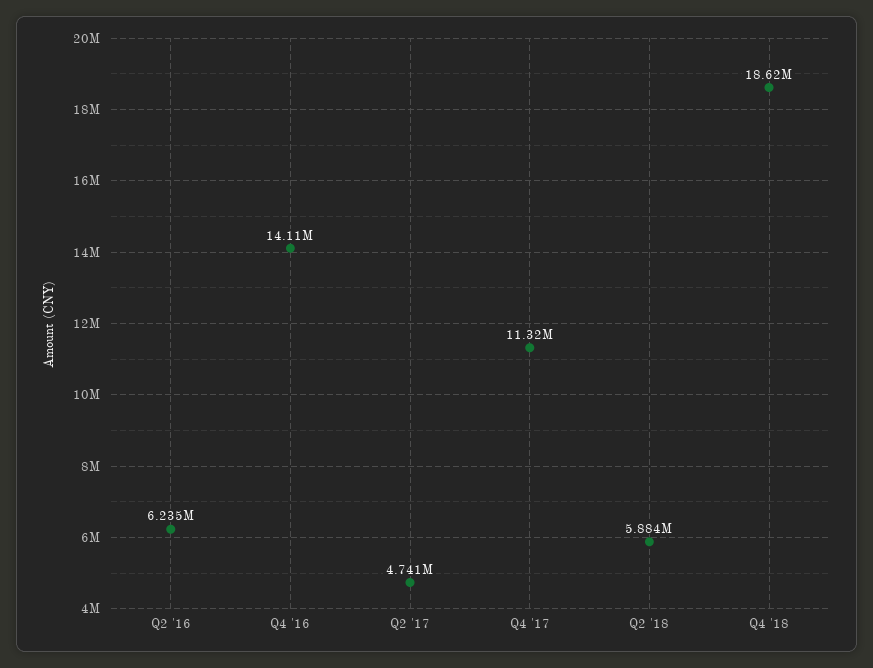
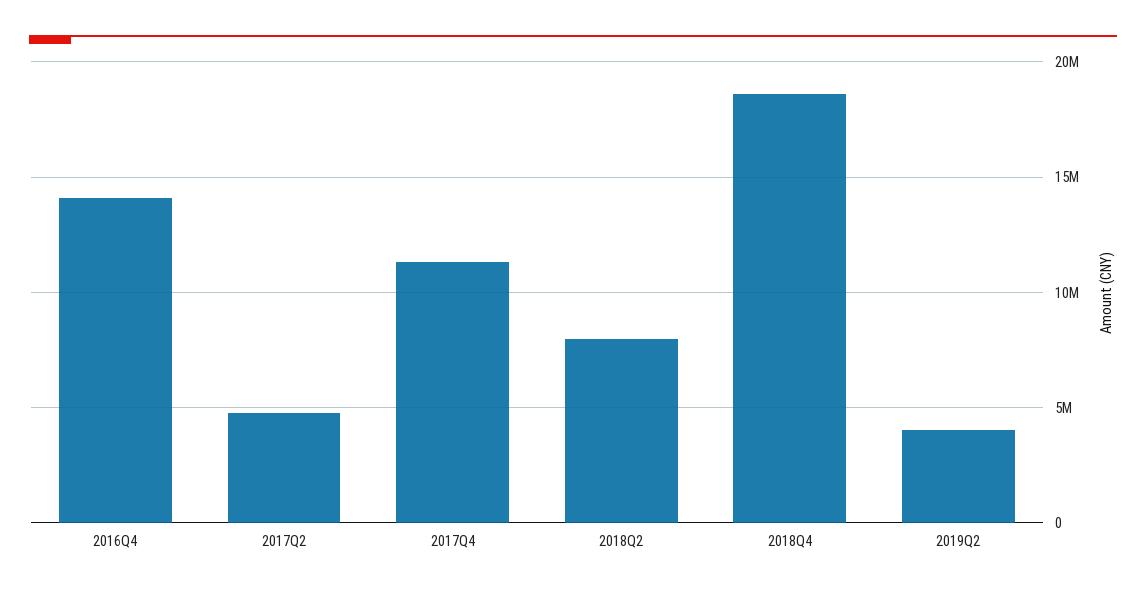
Q2 '16: 6235000 -> none
Q2 '18: 5884000 -> 8000000
2019Q2: none -> 4000000

